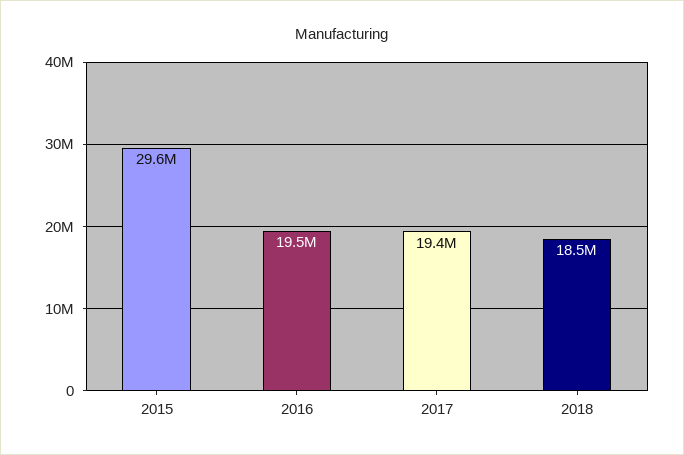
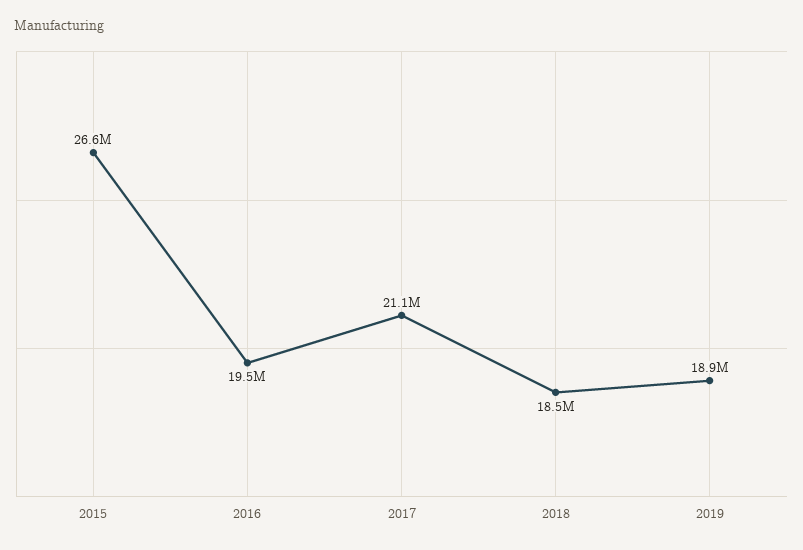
2015: 29600000 -> 26600000
2017: 19400000 -> 21100000
2019: none -> 18900000

